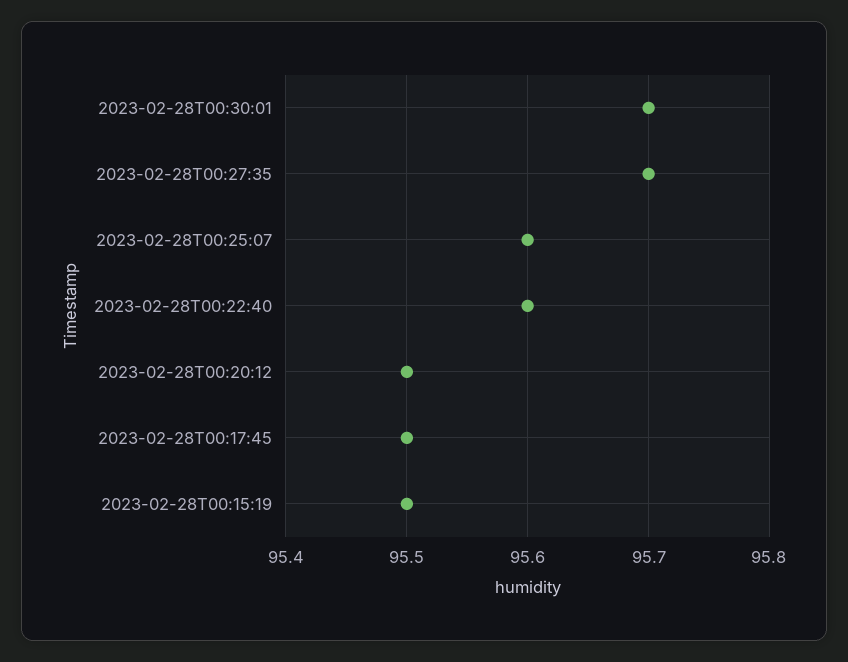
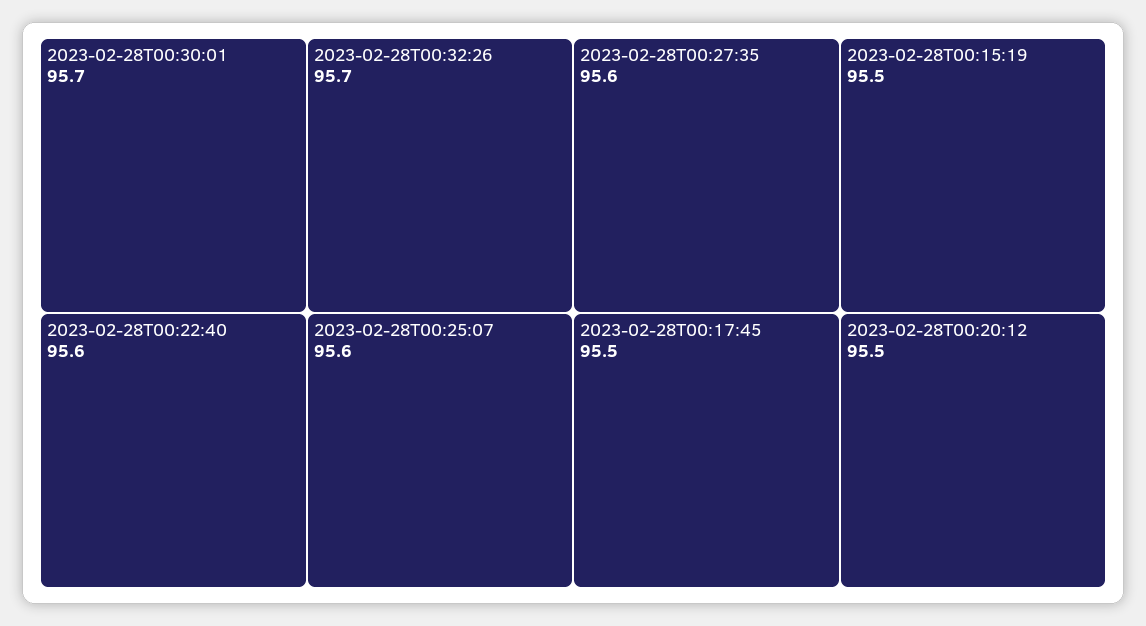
2023-02-28T00:27:35: 95.7 -> 95.6
2023-02-28T00:32:26: none -> 95.7

